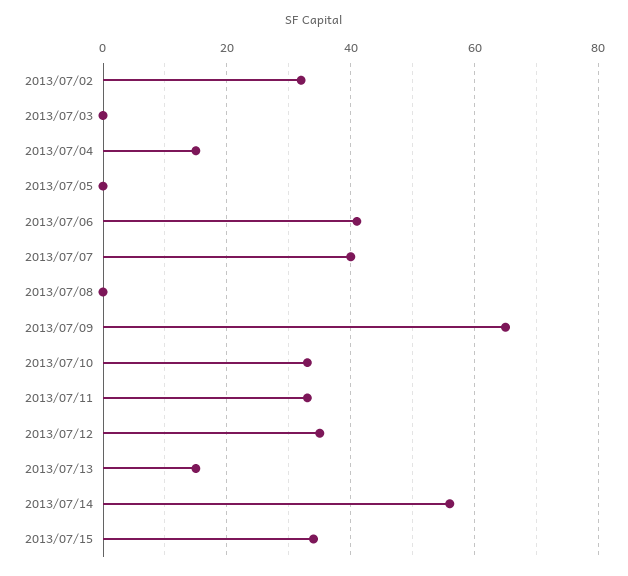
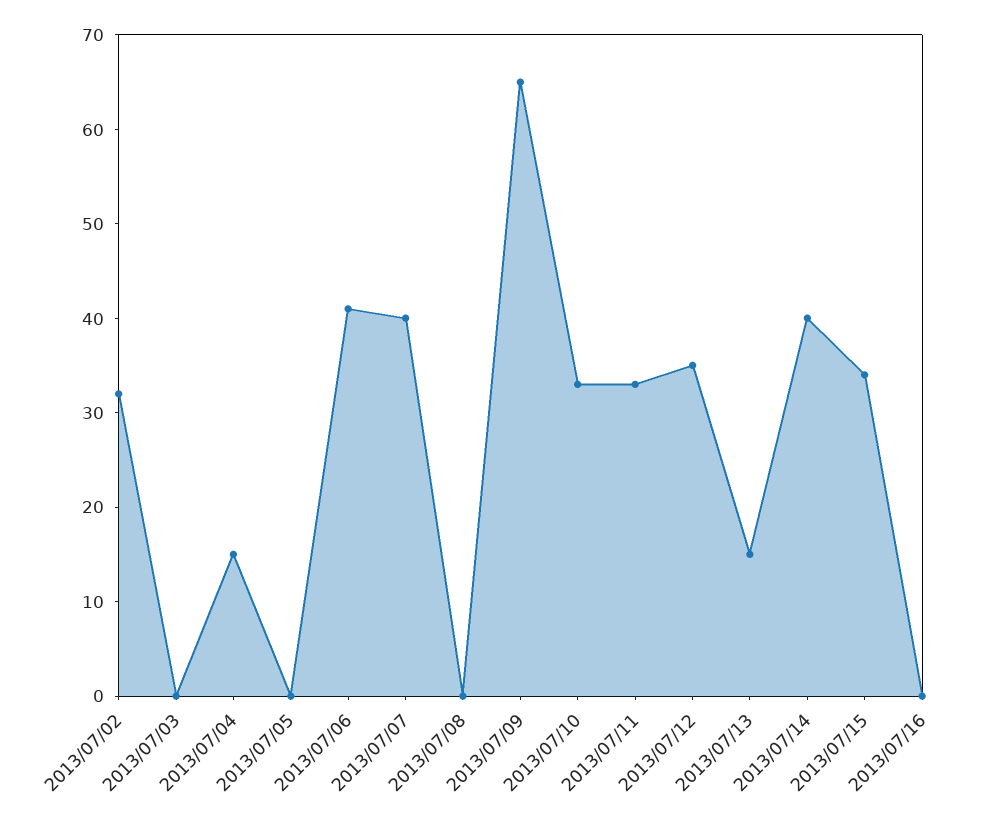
2013/07/14: 55 -> 40
2013/07/16: none -> 0

